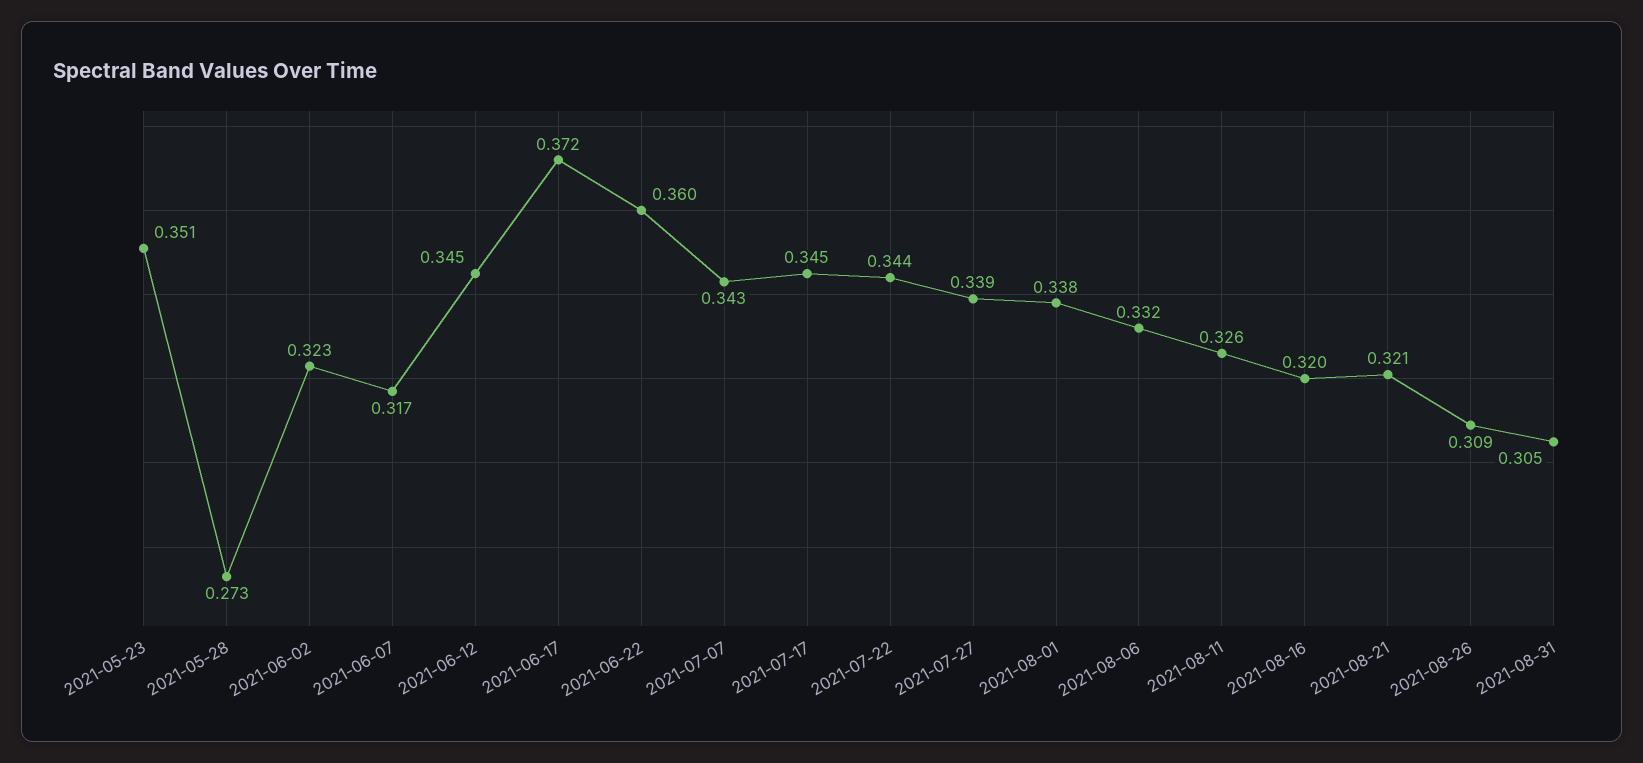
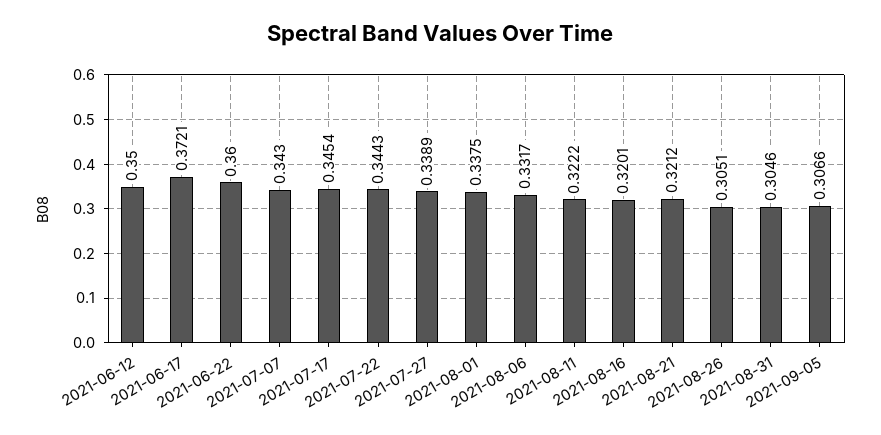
2021-05-23: 0.351 -> none
2021-05-28: 0.273 -> none
2021-06-02: 0.323 -> none
2021-06-07: 0.317 -> none
2021-06-12: 0.345 -> 0.35
2021-08-11: 0.326 -> 0.3222
2021-08-26: 0.309 -> 0.3051
2021-09-05: none -> 0.3066

